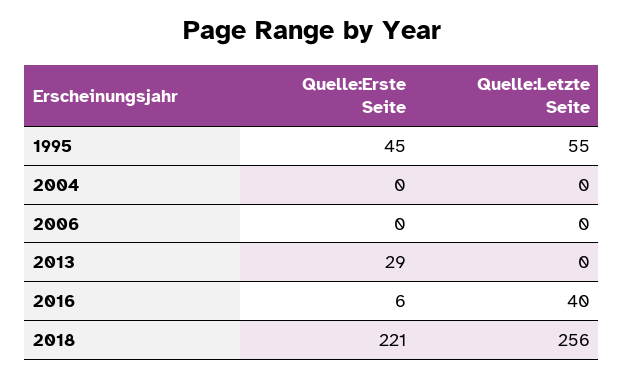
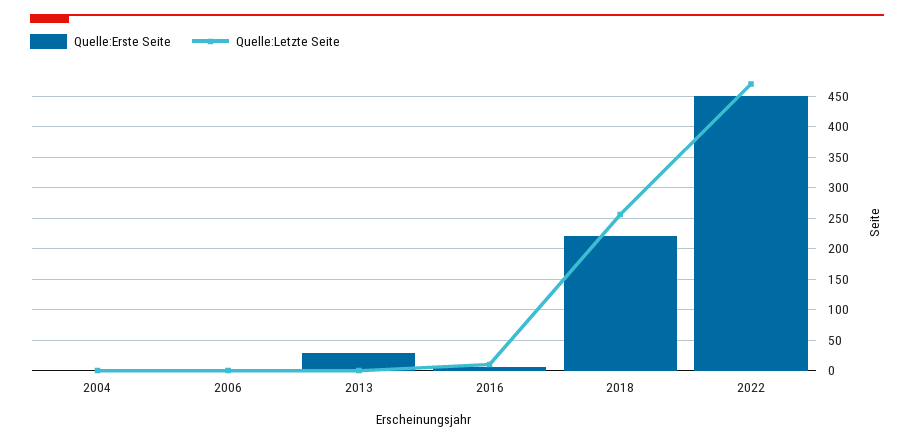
Quelle:Erste Seite, 1995: 45 -> none
Quelle:Letzte Seite, 1995: 55 -> none
Quelle:Letzte Seite, 2016: 40 -> 10
Quelle:Erste Seite, 2022: none -> 450
Quelle:Letzte Seite, 2022: none -> 470

